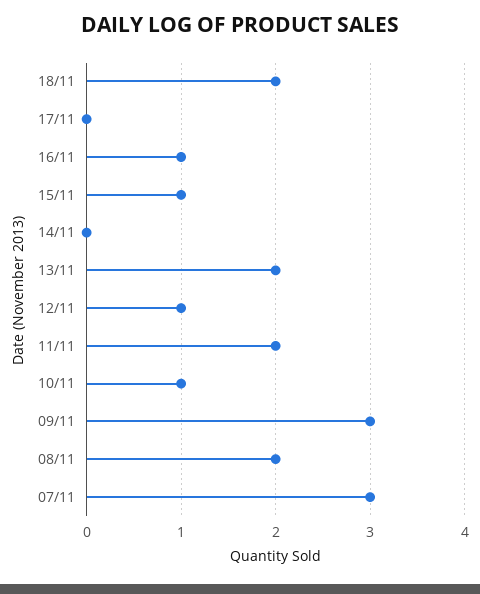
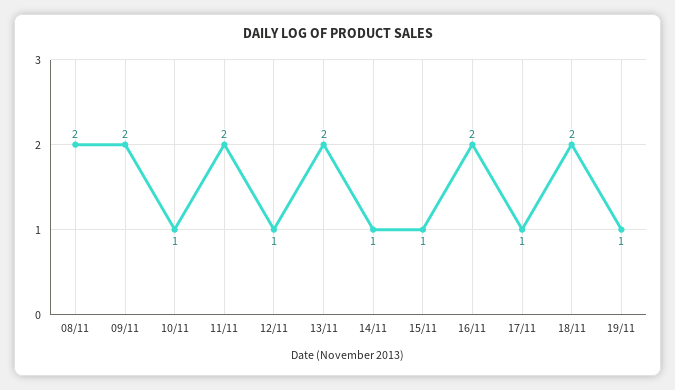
17/11: 0 -> 1
16/11: 1 -> 2
14/11: 0 -> 1
09/11: 3 -> 2
07/11: 3 -> none
19/11: none -> 1

